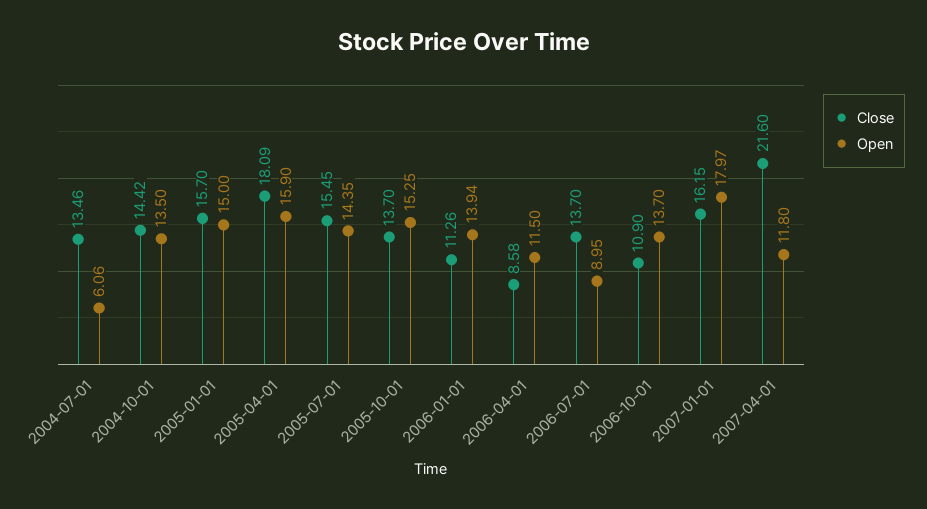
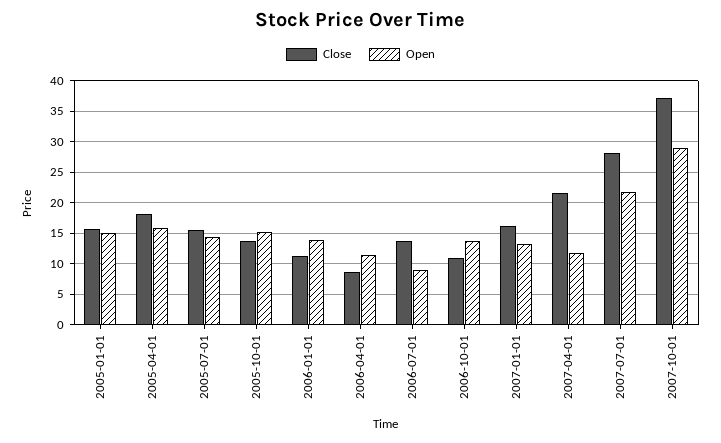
Close, 2004-07-01: 13.46 -> none
Open, 2004-07-01: 6.06 -> none
Close, 2004-10-01: 14.42 -> none
Open, 2004-10-01: 13.5 -> none
Open, 2007-01-01: 17.97 -> 13
Close, 2007-07-01: none -> 28
Open, 2007-07-01: none -> 22
Close, 2007-10-01: none -> 37
Open, 2007-10-01: none -> 29

